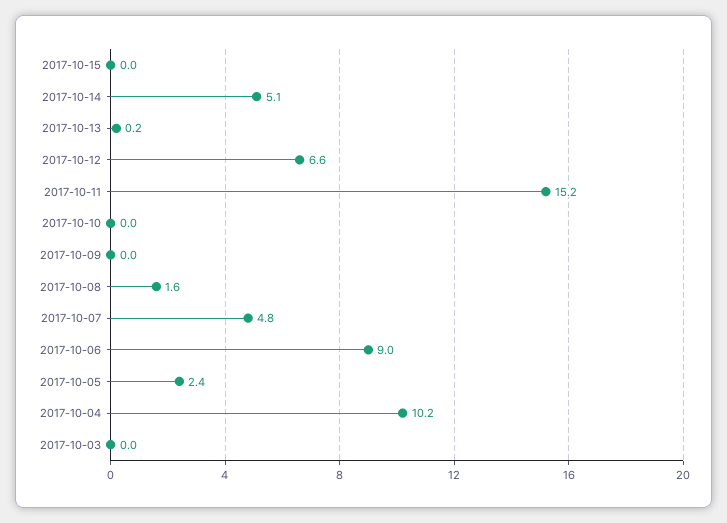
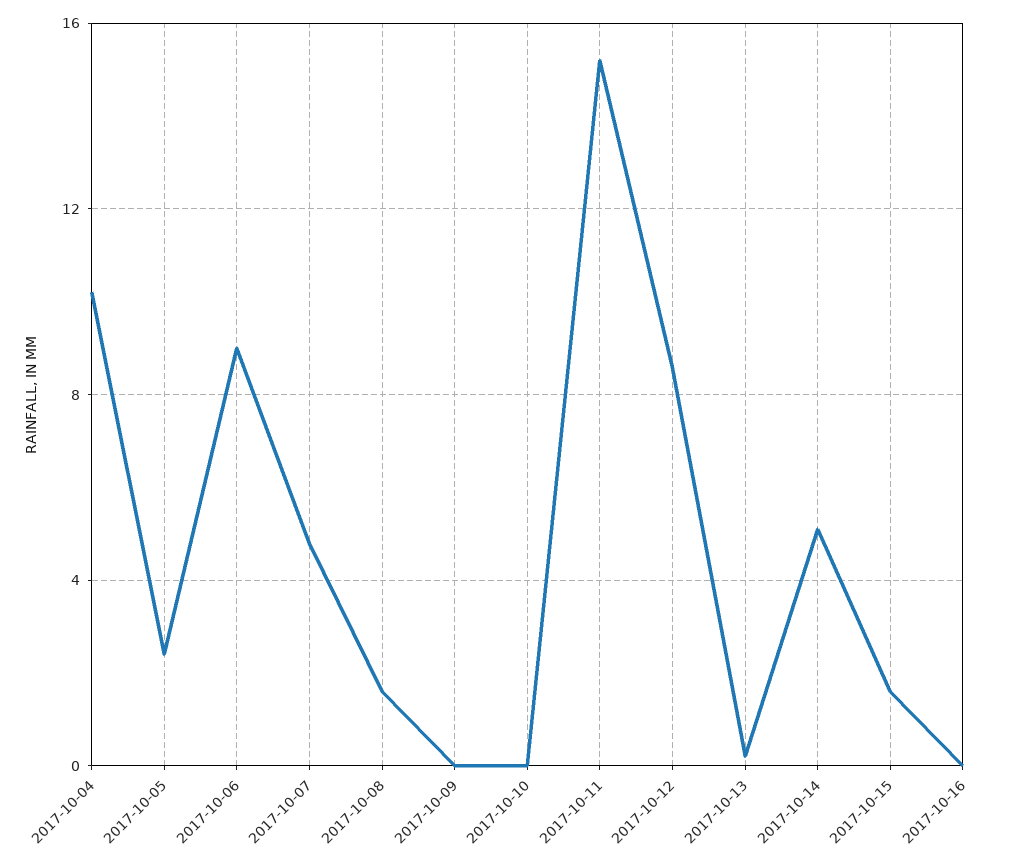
2017-10-15: 0 -> 1.5
2017-10-12: 6.6 -> 8.5
2017-10-03: 0 -> none
2017-10-16: none -> 0

